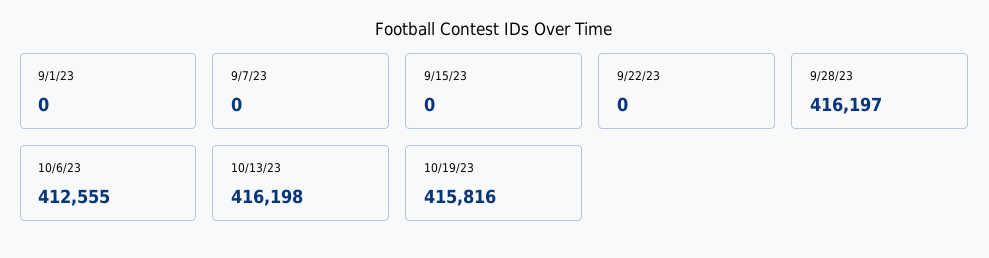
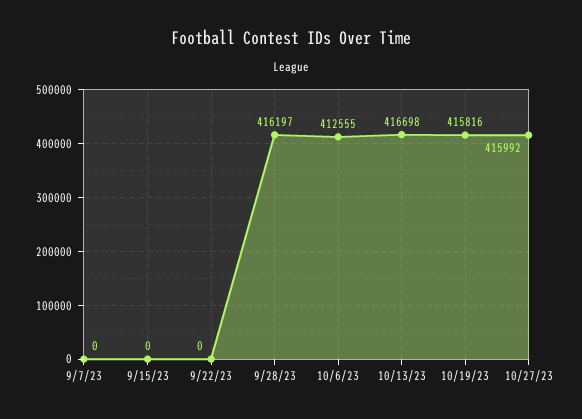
9/1/23: 0 -> none
10/13/23: 416198 -> 416698
10/27/23: none -> 415992

